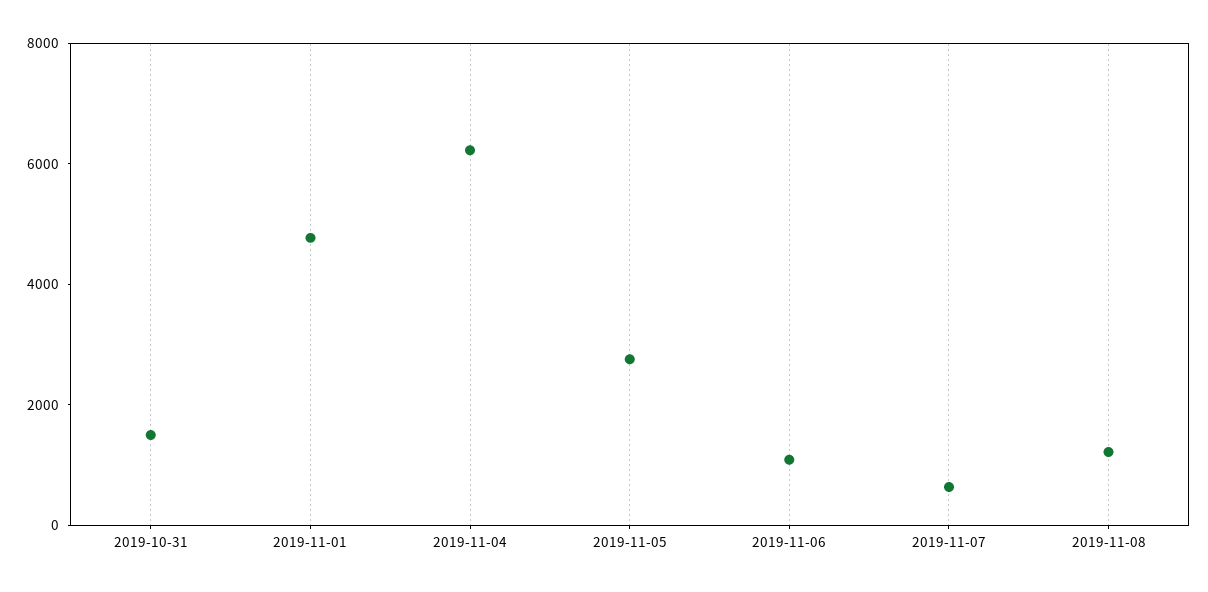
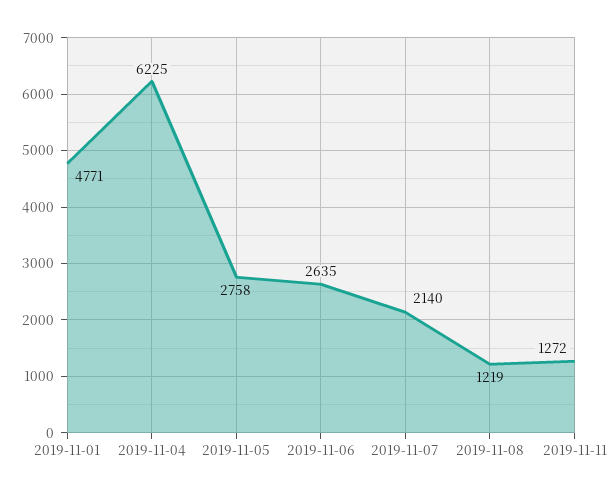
2019-10-31: 1500 -> none
2019-11-06: 1000 -> 2635
2019-11-07: 500 -> 2140
2019-11-11: none -> 1272

